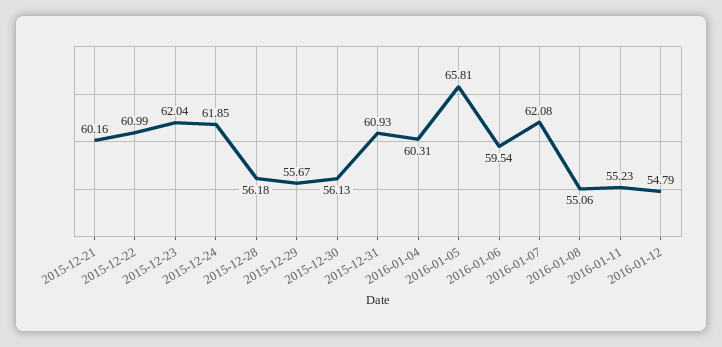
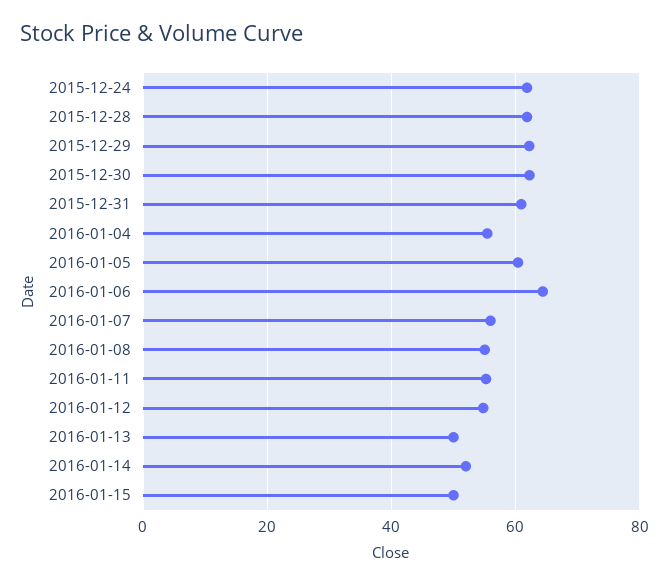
2015-12-21: 60.16 -> none
2015-12-22: 60.99 -> none
2015-12-23: 62.04 -> none
2015-12-28: 56.18 -> 62
2015-12-29: 55.67 -> 62
2015-12-30: 56.13 -> 62
2016-01-04: 60.31 -> 56
2016-01-05: 65.81 -> 60
2016-01-06: 59.54 -> 64
2016-01-07: 62.08 -> 56
2016-01-13: none -> 50
2016-01-14: none -> 52
2016-01-15: none -> 50

